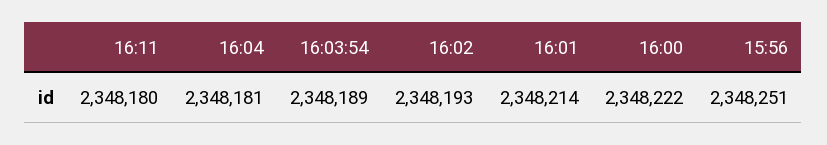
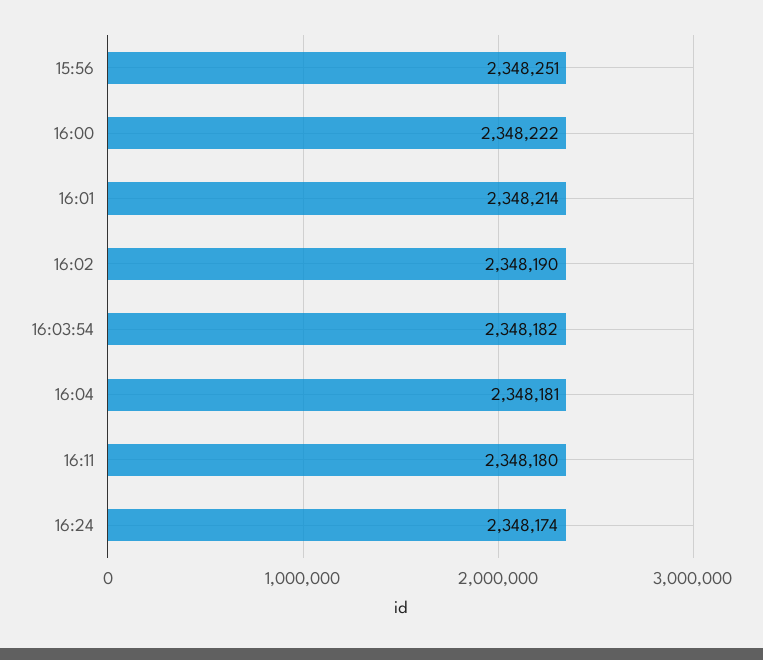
16:03:54: 2348189 -> 2348182
16:02: 2348193 -> 2348190
16:24: none -> 2348174

